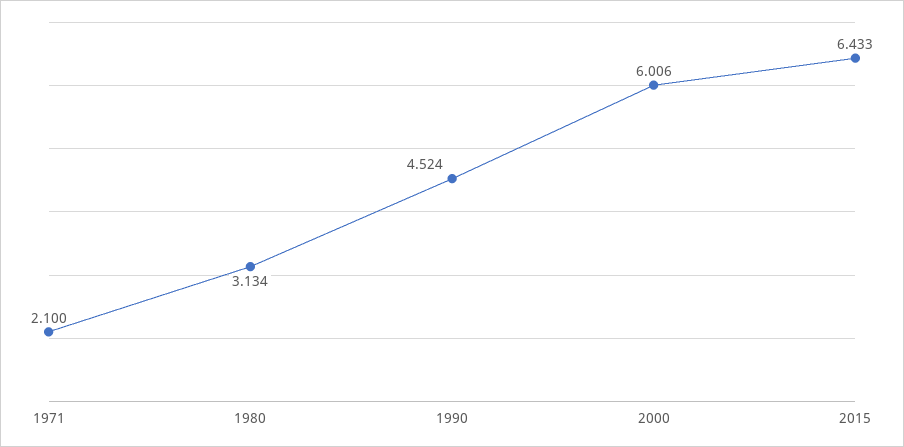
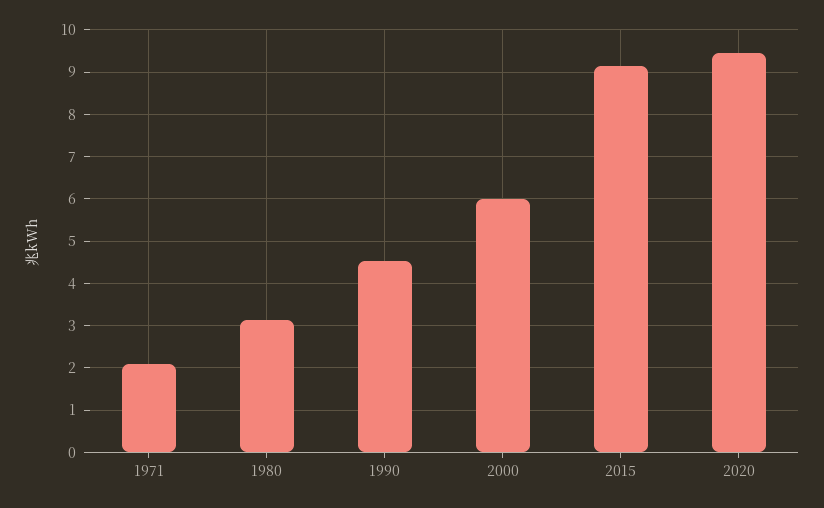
2015: 6.433 -> 9.2
2020: none -> 9.4

